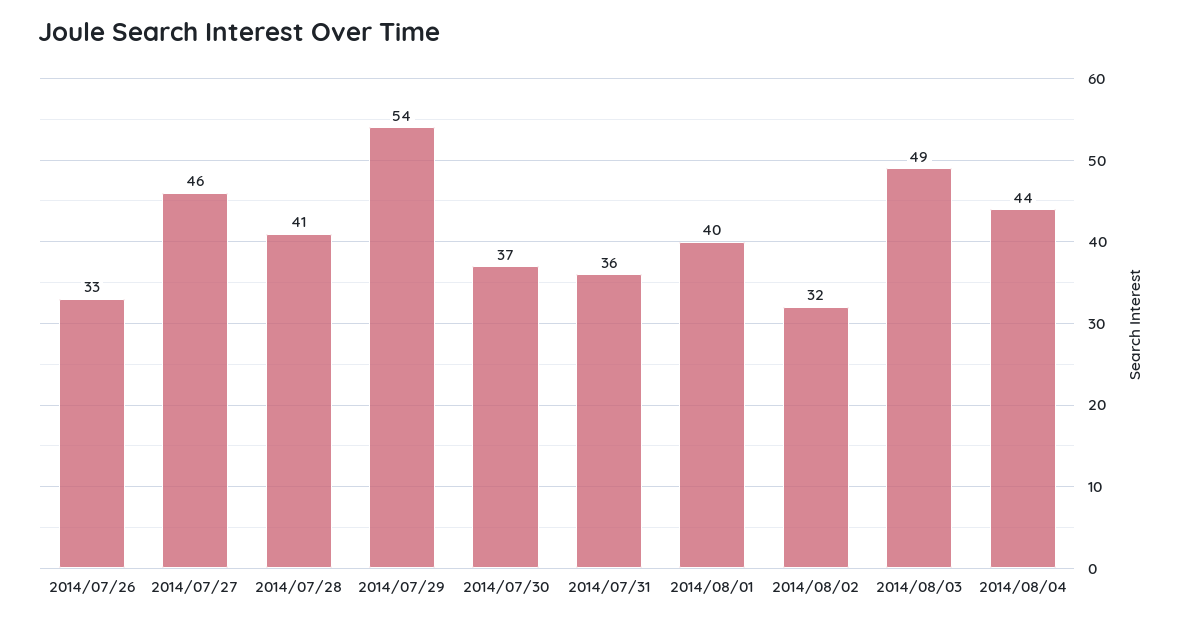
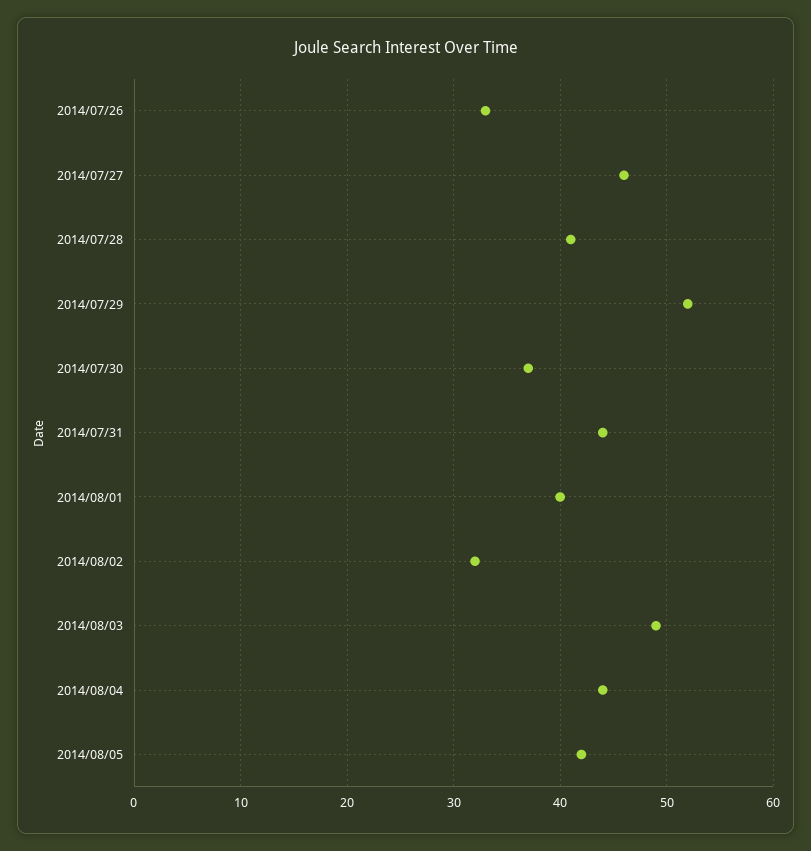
2014/07/29: 54 -> 52
2014/07/31: 36 -> 44
2014/08/05: none -> 42

